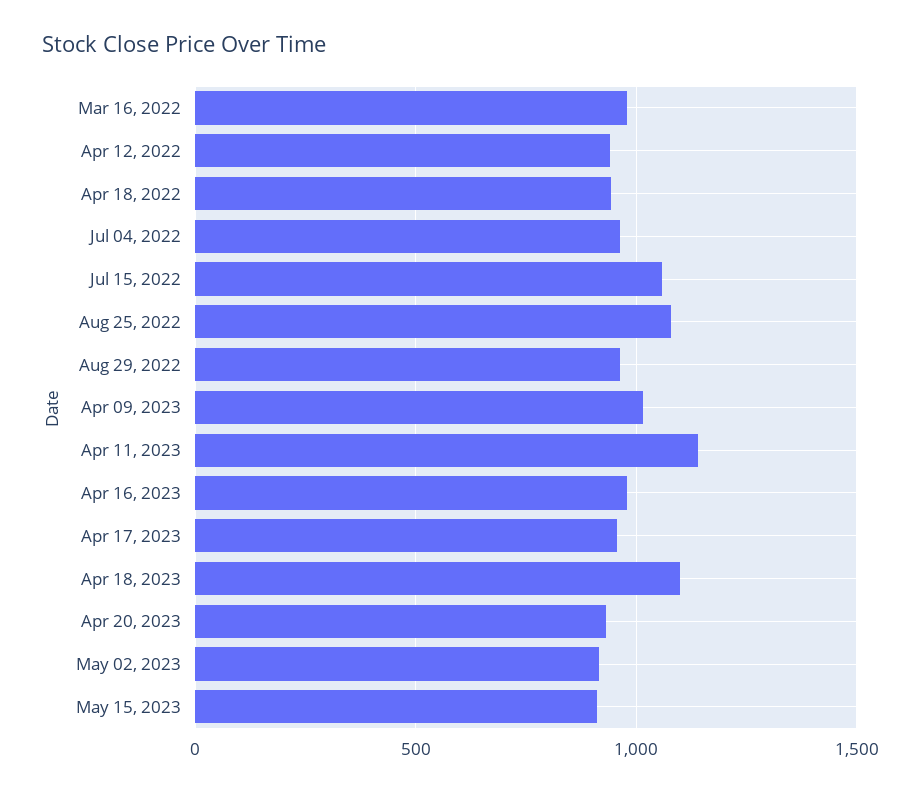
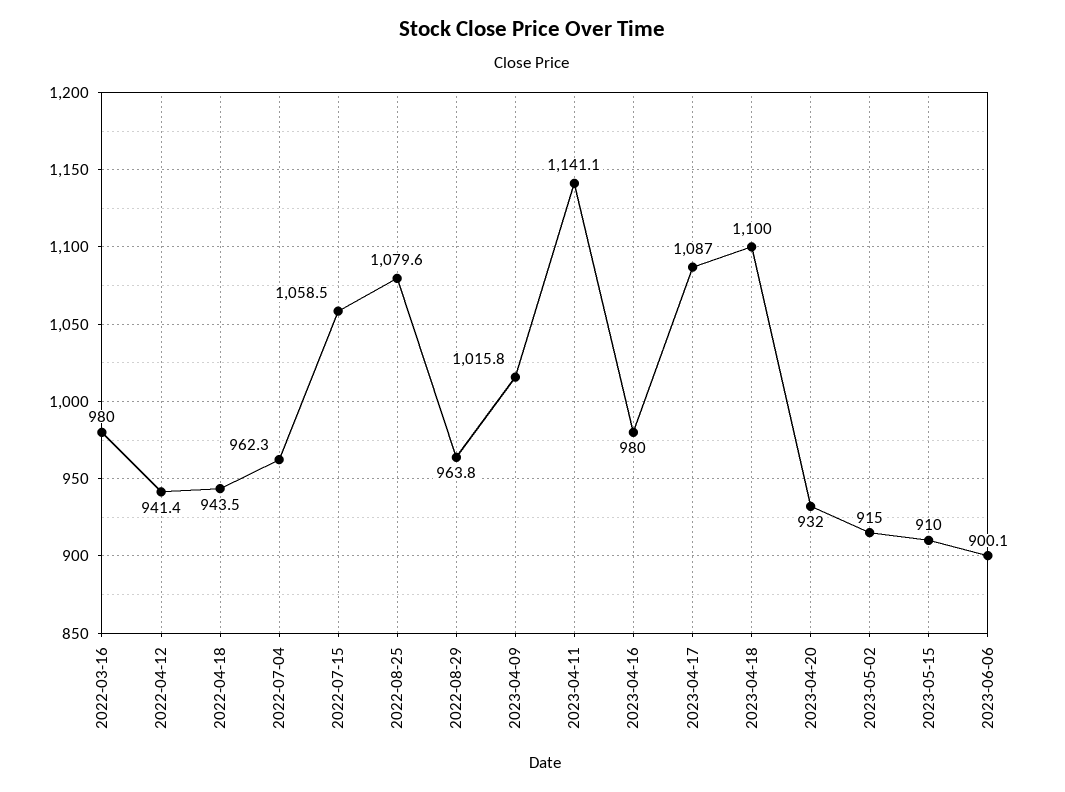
Apr 17, 2023: 950 -> 1087
2023-06-06: none -> 900.1

